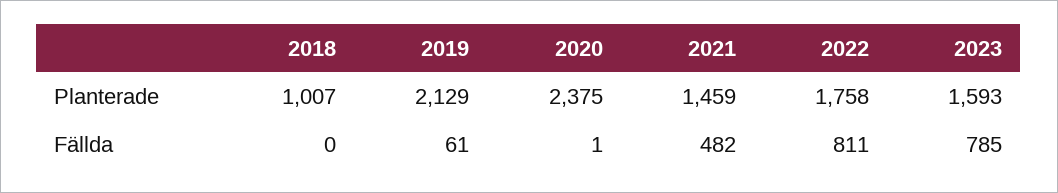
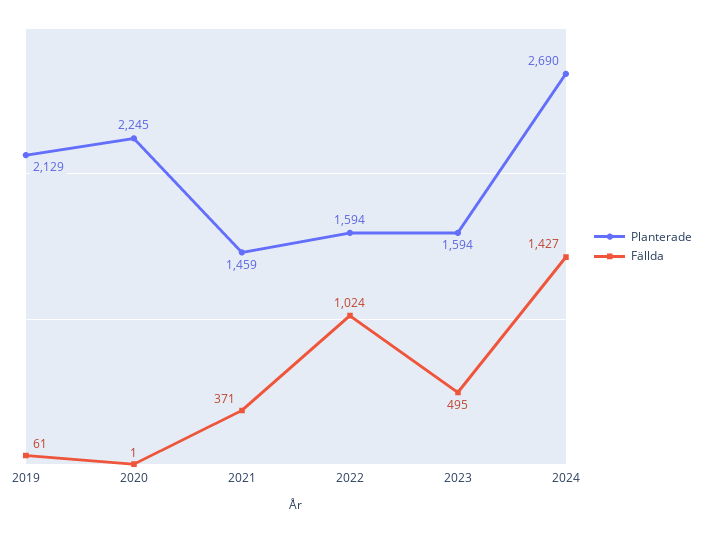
Planterade, 2018: 1007 -> none
Planterade, 2020: 2375 -> 2245
Planterade, 2022: 1758 -> 1594
Planterade, 2023: 1593 -> 1594
Fällda, 2018: 0 -> none
Fällda, 2021: 482 -> 371
Fällda, 2022: 811 -> 1024
Fällda, 2023: 785 -> 495
Planterade, 2024: none -> 2690
Fällda, 2024: none -> 1427

